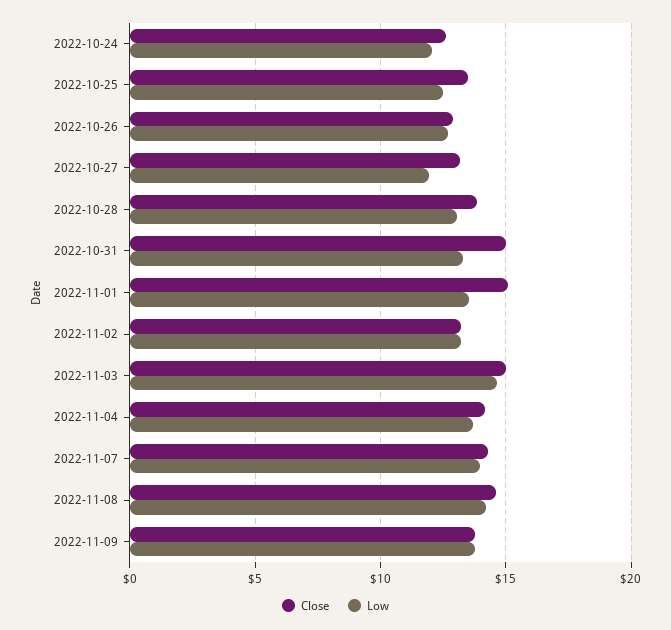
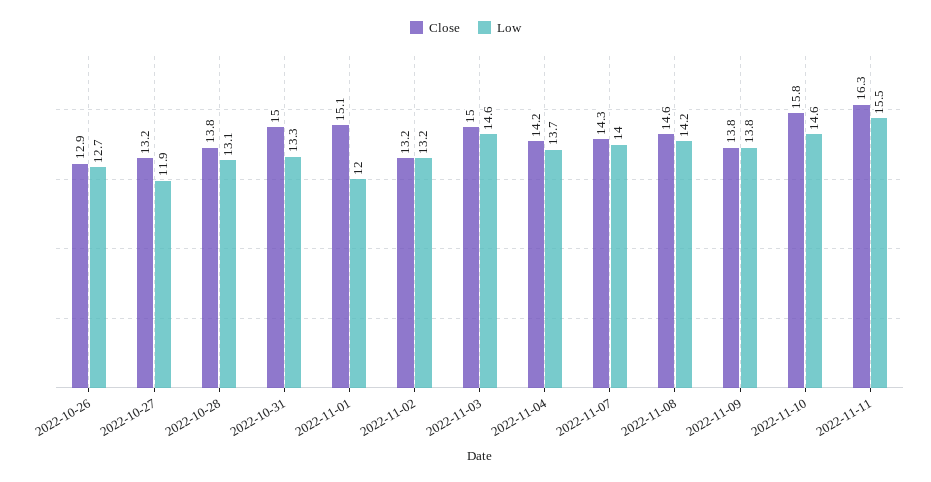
Close, 2022-10-24: 12.5 -> none
Low, 2022-10-24: 12 -> none
Close, 2022-10-25: 13.5 -> none
Low, 2022-10-25: 12.5 -> none
Low, 2022-11-01: 13.5 -> 12
Close, 2022-11-10: none -> 15.8
Low, 2022-11-10: none -> 14.6
Close, 2022-11-11: none -> 16.3
Low, 2022-11-11: none -> 15.5

